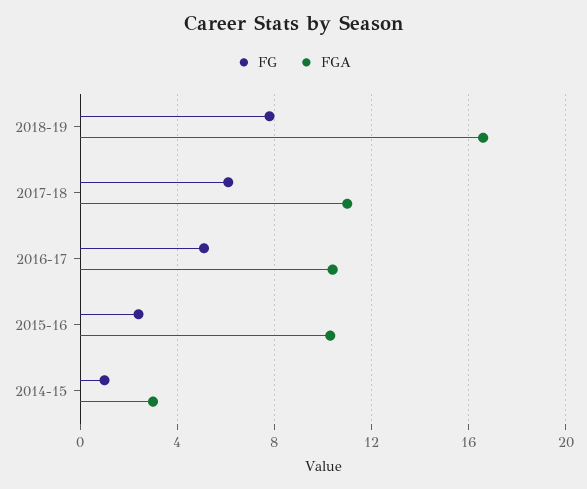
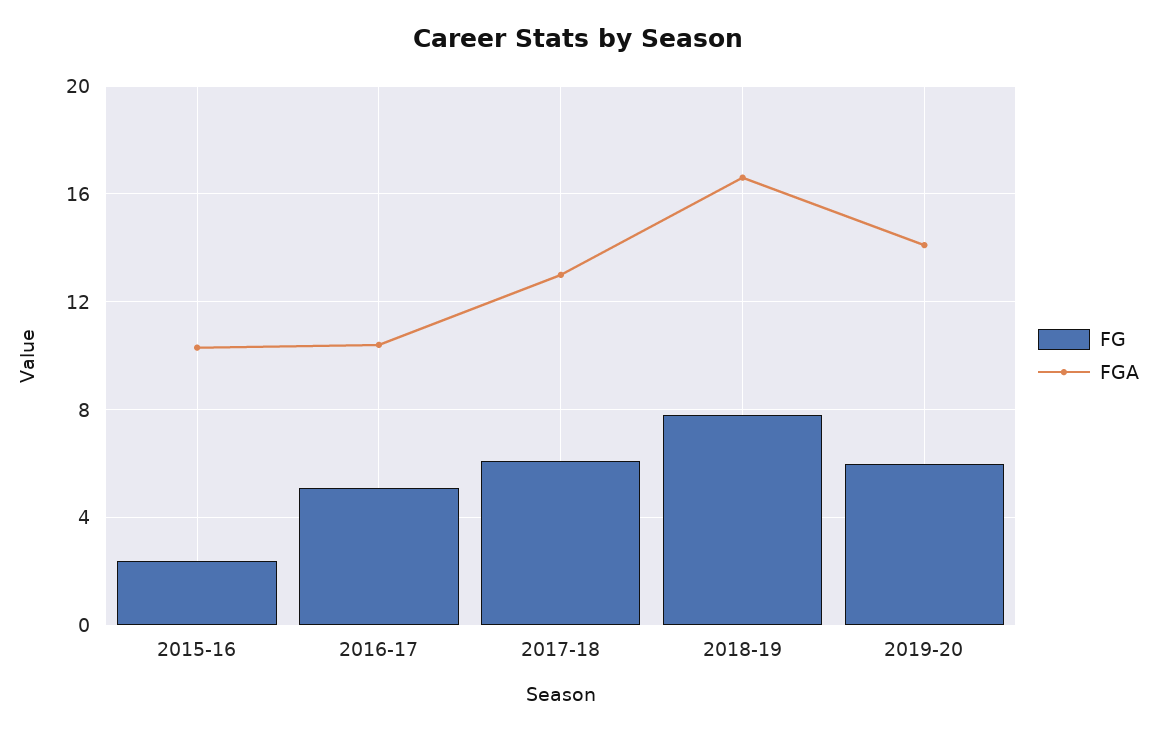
FGA, 2017-18: 11 -> 13
FG, 2014-15: 1 -> none
FGA, 2014-15: 3 -> none
FG, 2019-20: none -> 6
FGA, 2019-20: none -> 14

